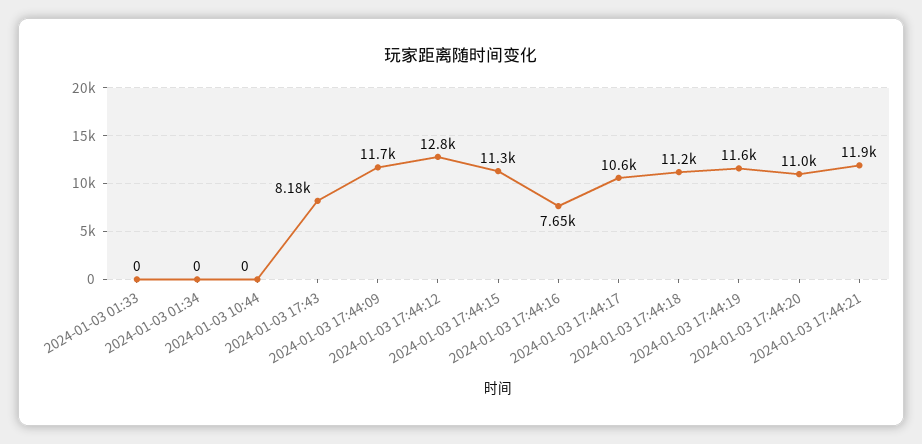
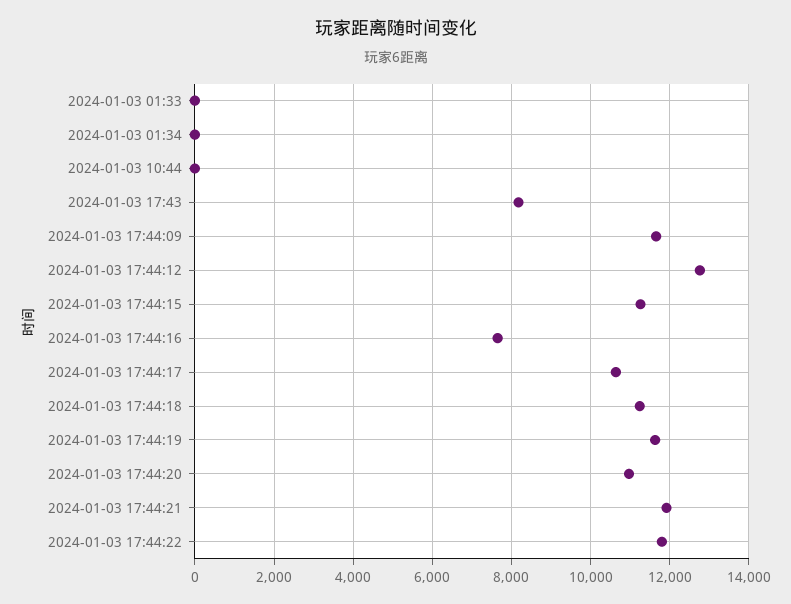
2024-01-03 17:44:22: none -> 11800

